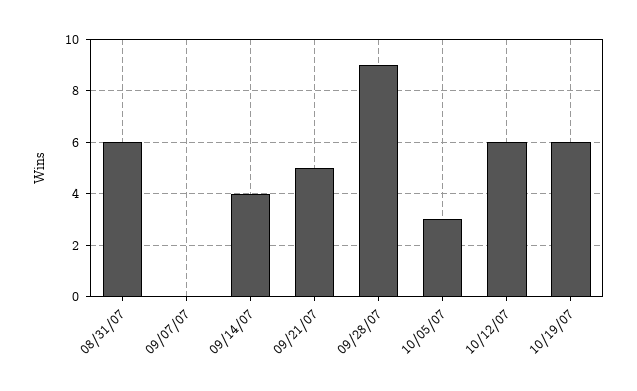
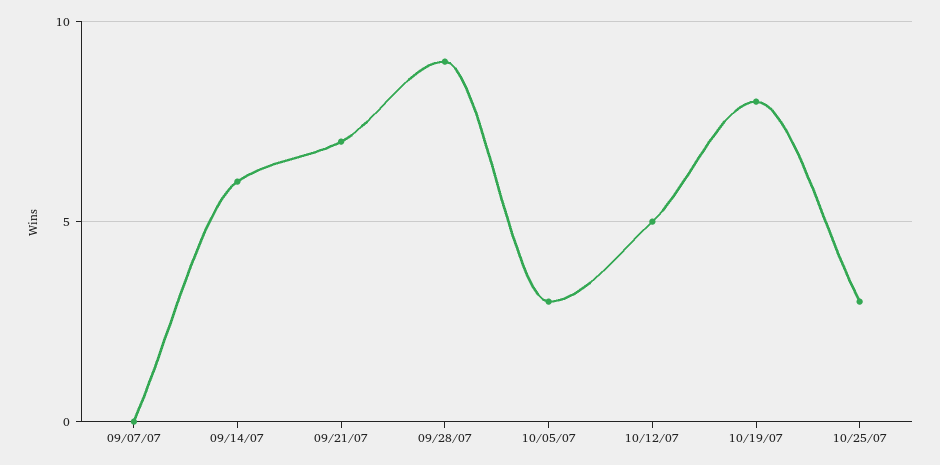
08/31/07: 6 -> none
09/14/07: 4 -> 6
09/21/07: 5 -> 7
10/12/07: 6 -> 5
10/19/07: 6 -> 8
10/25/07: none -> 3

